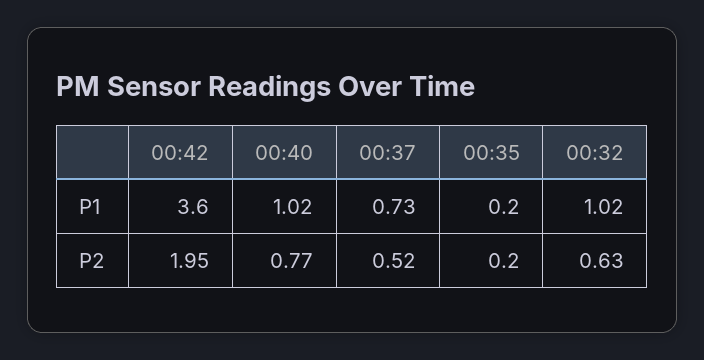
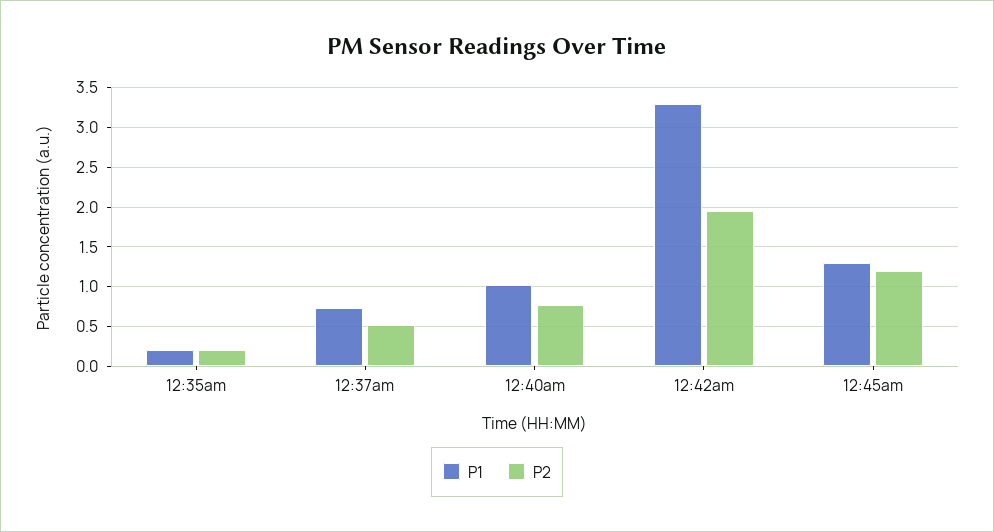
P1, 00:42: 3.6 -> 3.3
P1, 00:32: 1.02 -> none
P2, 00:32: 0.63 -> none
P1, 12:45am: none -> 1.3
P2, 12:45am: none -> 1.2

